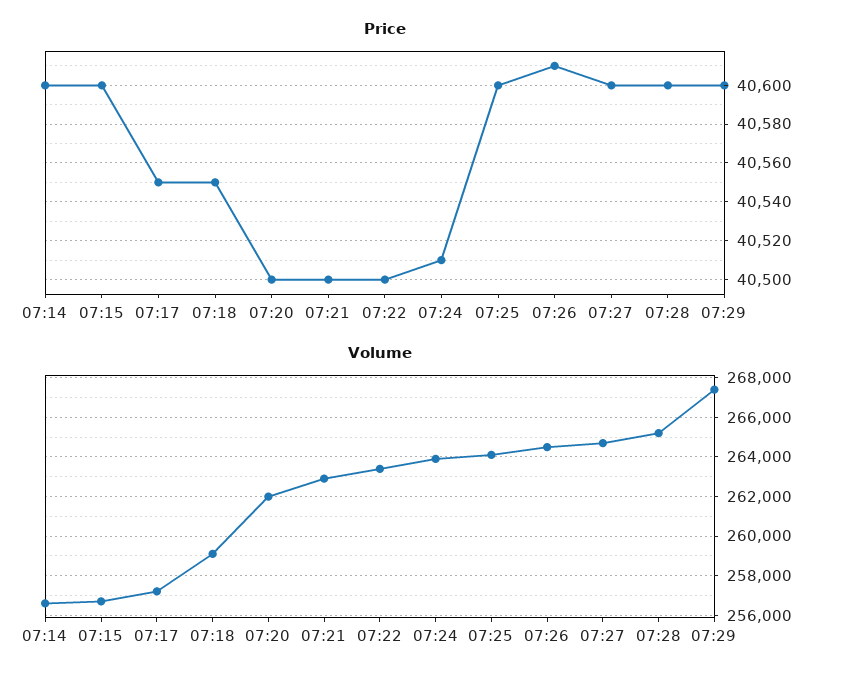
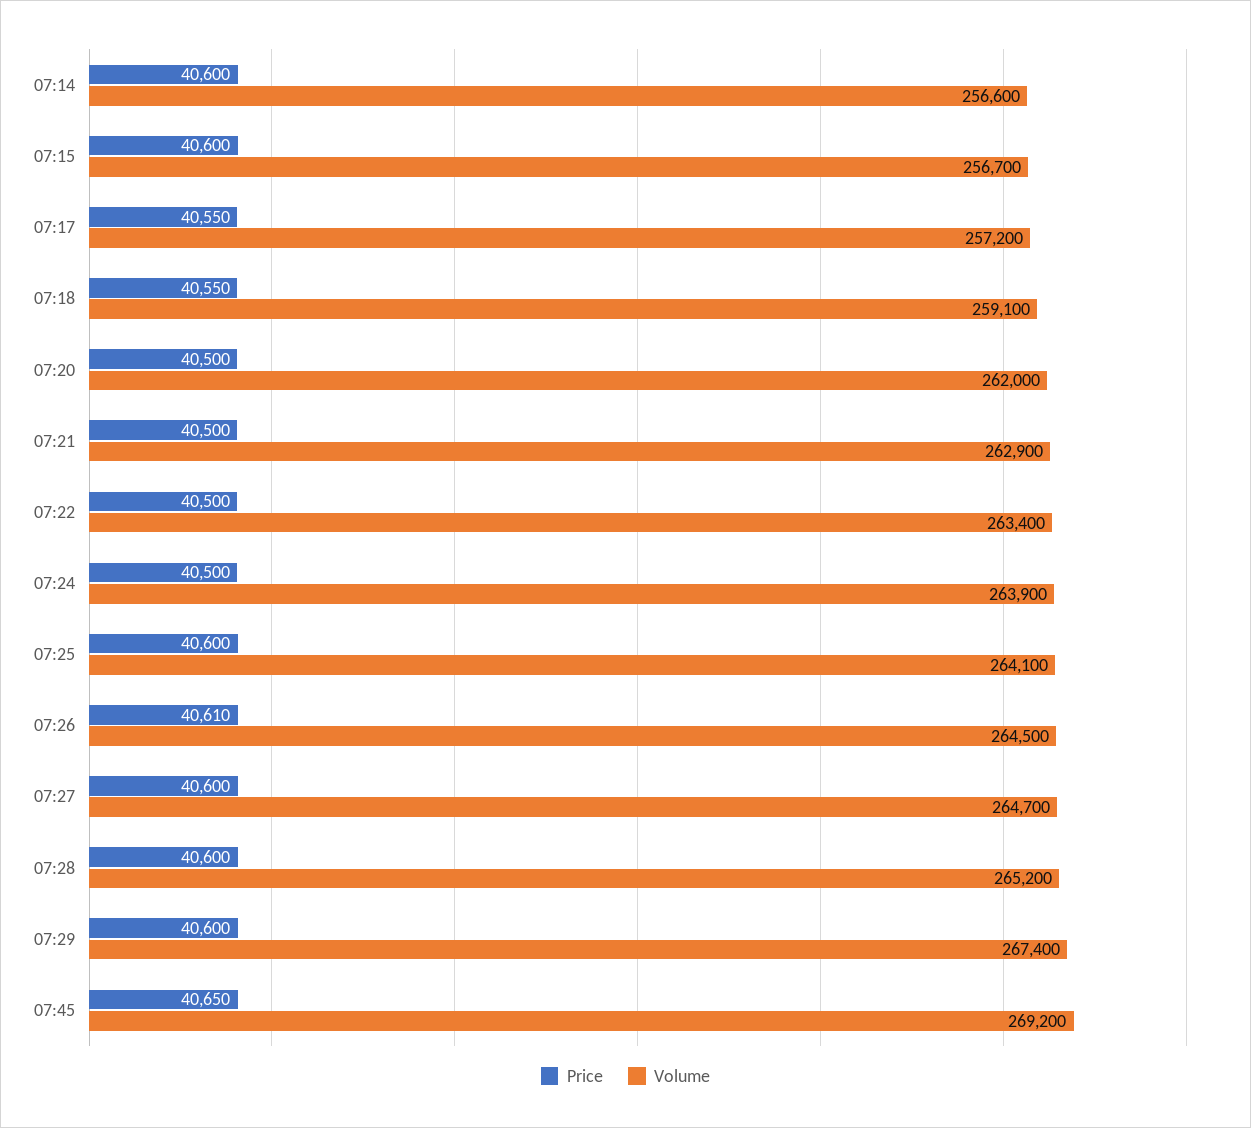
Price, 07:24: 40510 -> 40500
Price, 07:45: none -> 40650
Volume, 07:45: none -> 269200

